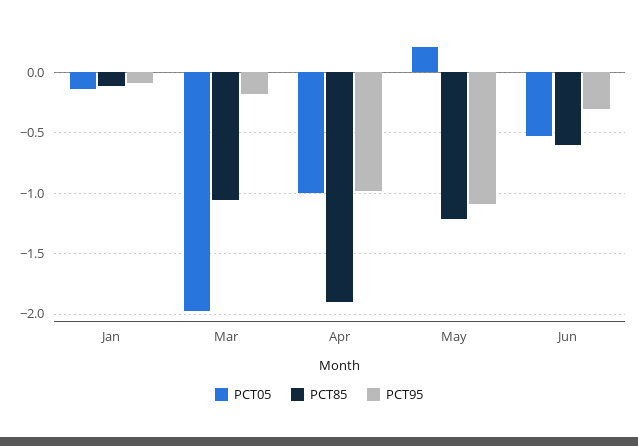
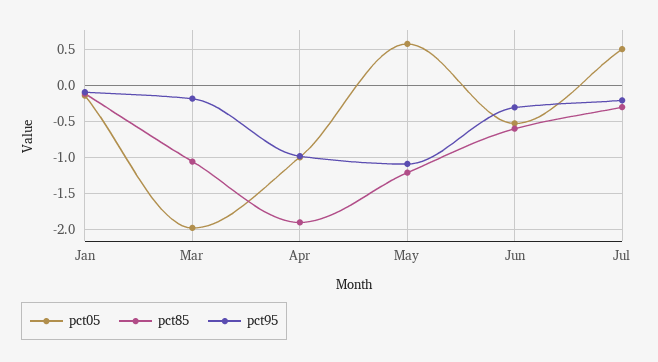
PCT05, May: 0.2 -> 0.6
PCT05, Jul: none -> 0.5
PCT85, Jul: none -> -0.3
PCT95, Jul: none -> -0.2

